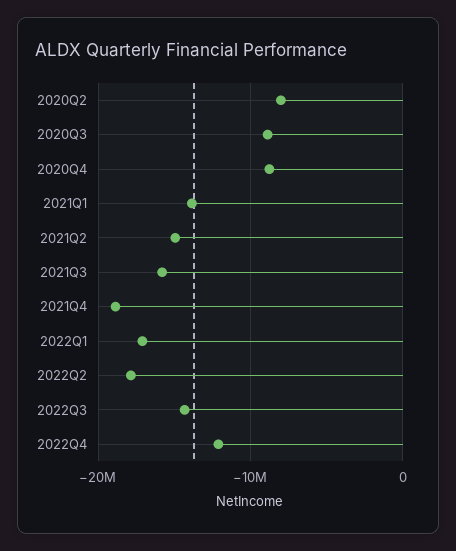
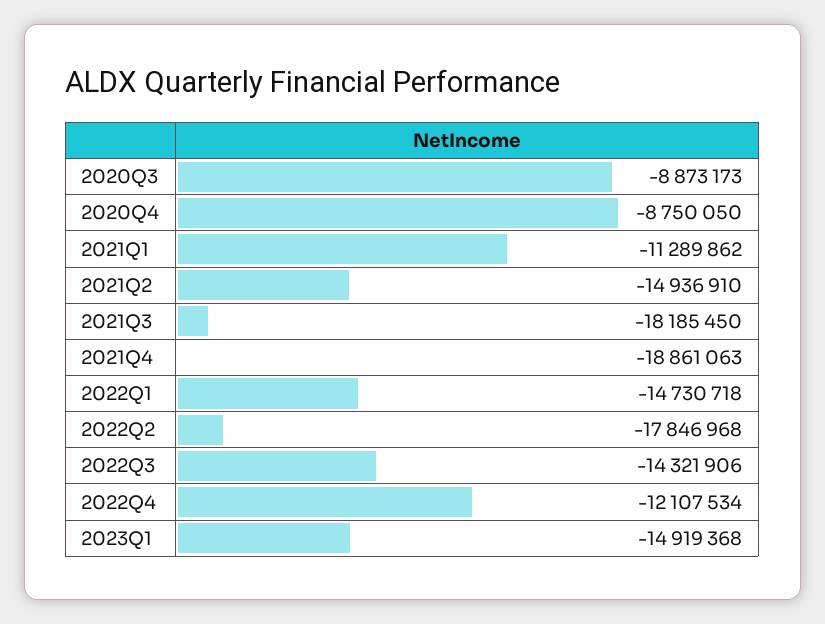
2020Q2: -8000000 -> none
2021Q1: -14000000 -> -11289862
2021Q3: -16000000 -> -18185450
2022Q1: -17000000 -> -14730718
2023Q1: none -> -14919368

